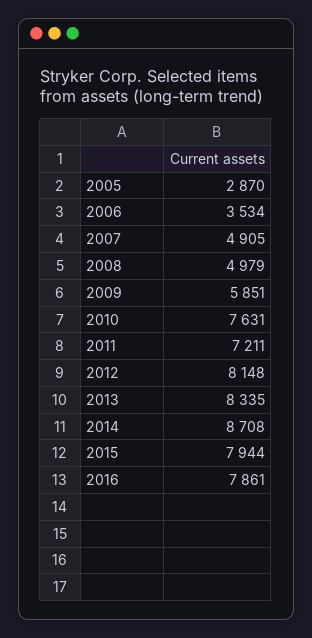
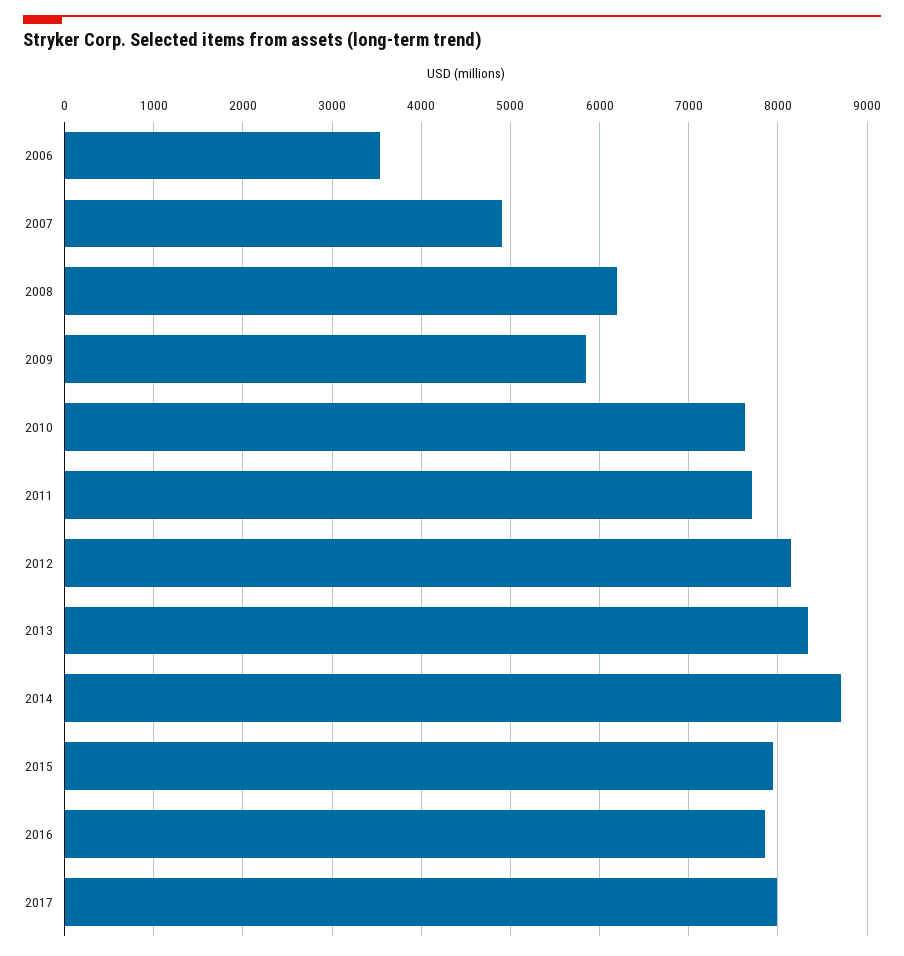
2005: 2870 -> none
2008: 4979 -> 6200
2011: 7211 -> 7700
2017: none -> 8000

